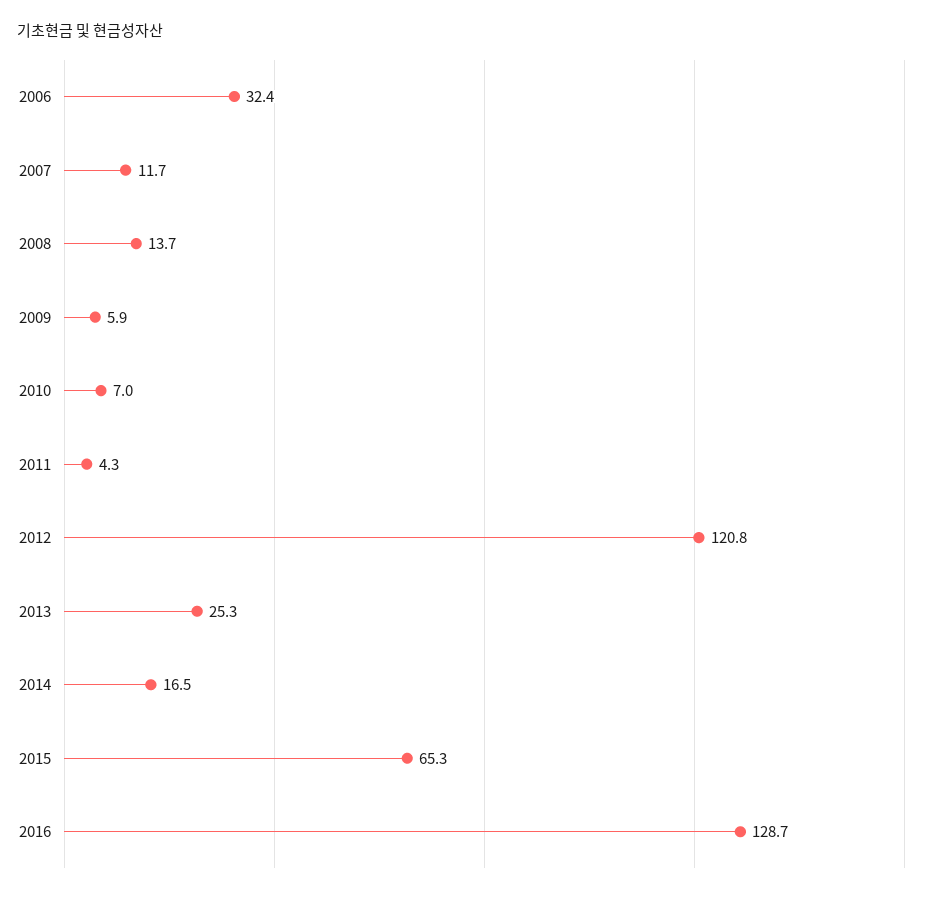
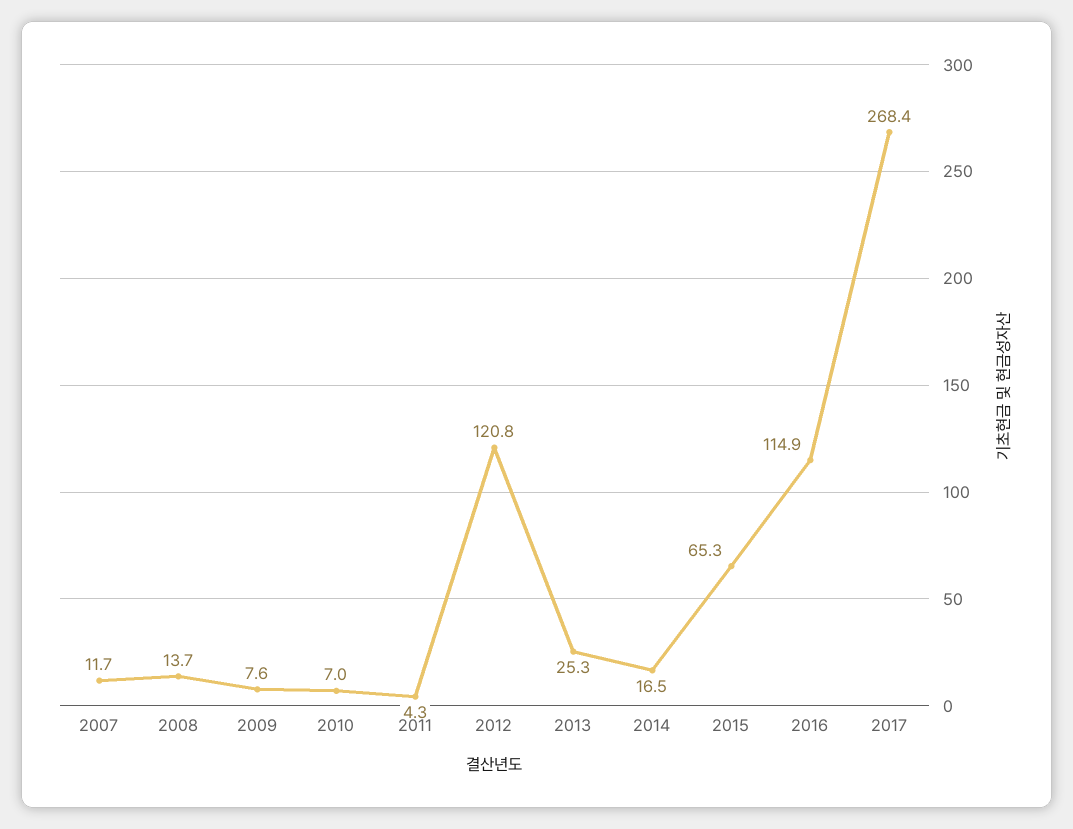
2006: 32.4 -> none
2009: 5.9 -> 7.6
2016: 128.7 -> 114.9
2017: none -> 268.4

